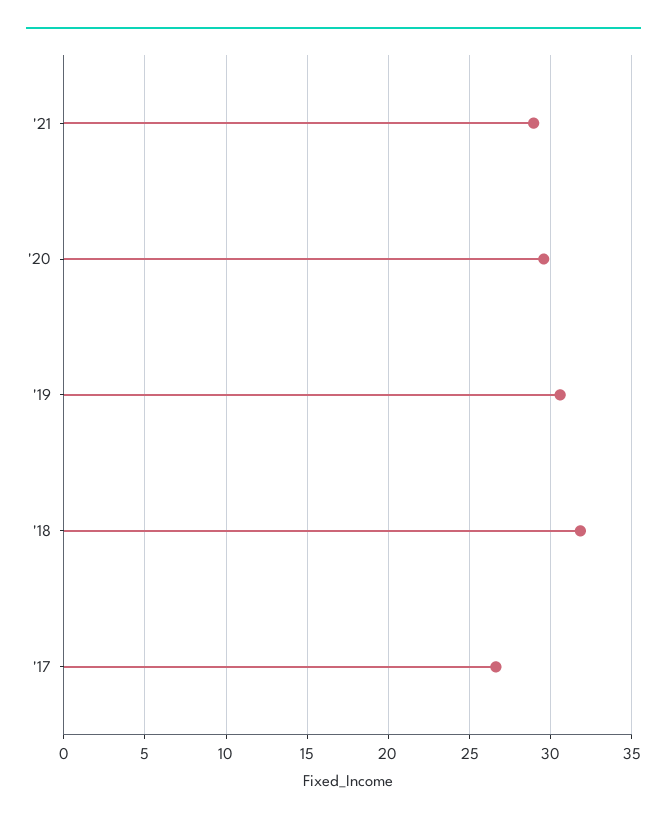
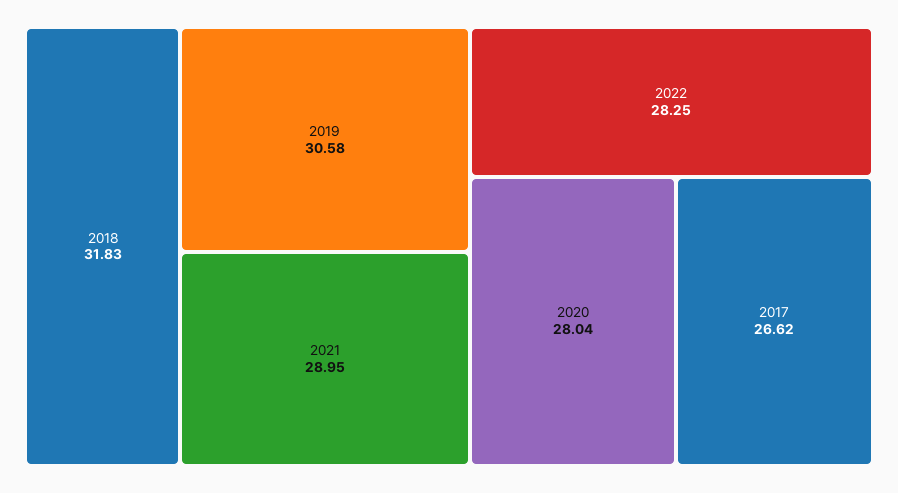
'20: 29.5 -> 28.04
2022: none -> 28.25

